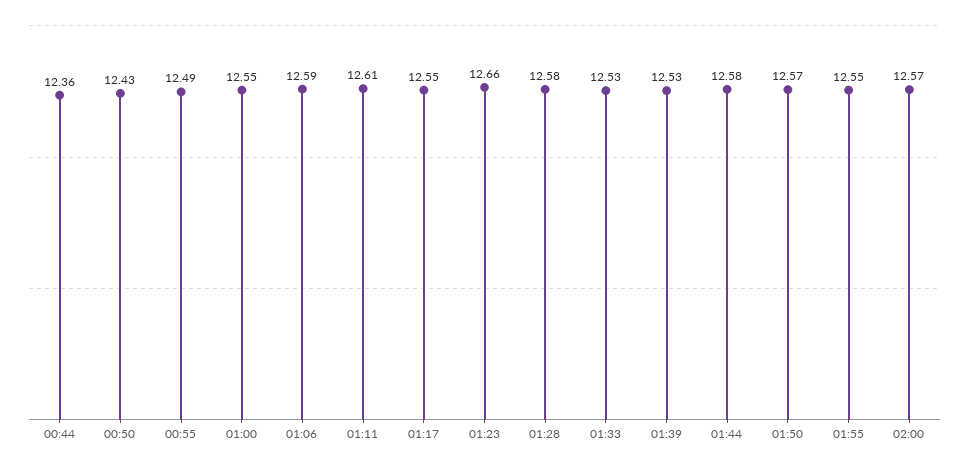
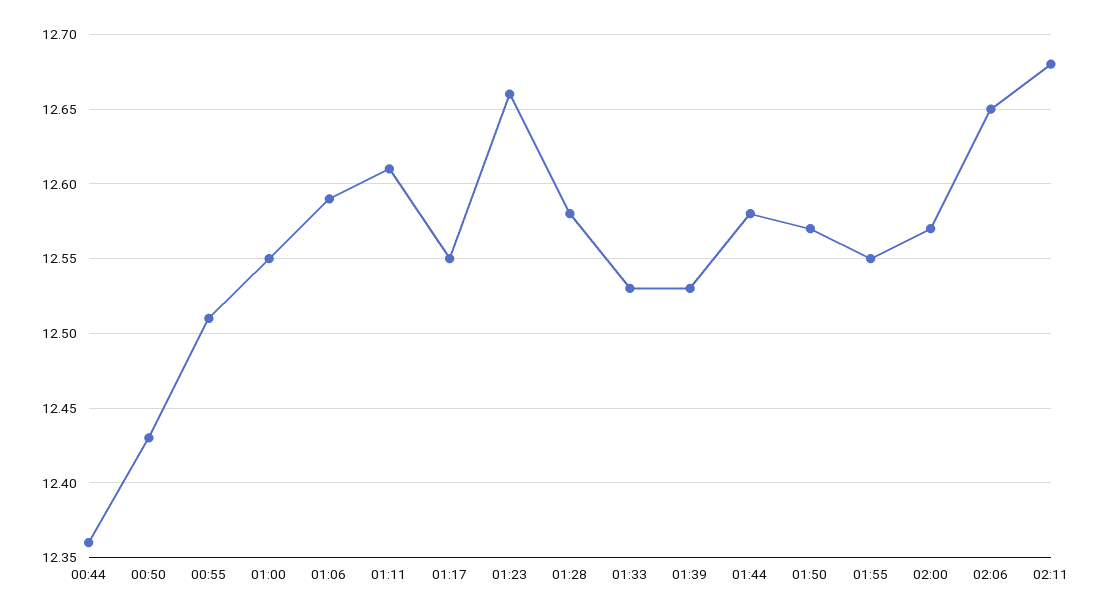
00:55: 12.49 -> 12.51
02:06: none -> 12.65
02:11: none -> 12.68

